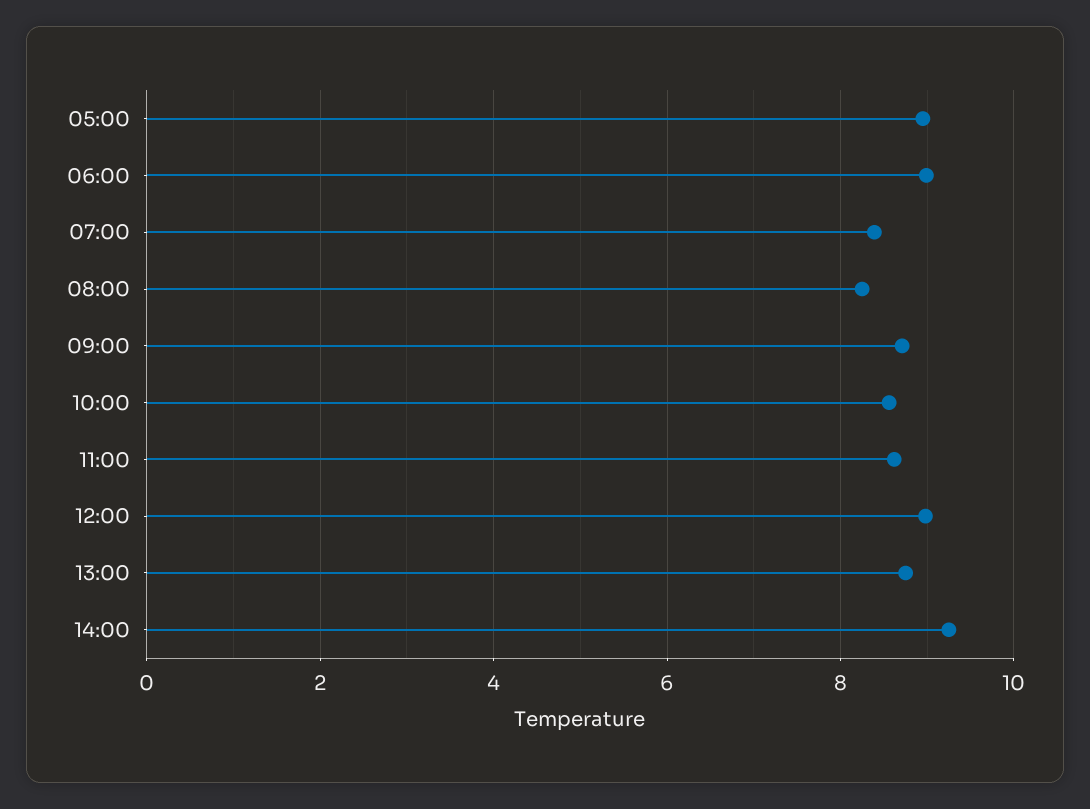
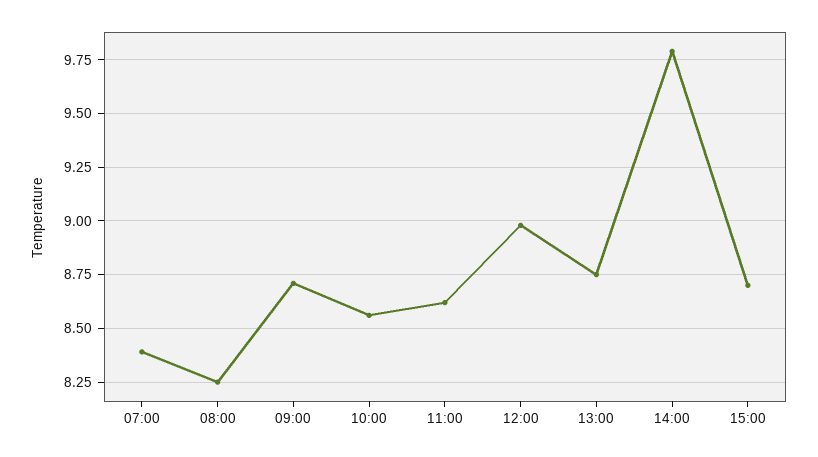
05:00: 9 -> none
06:00: 9 -> none
14:00: 9.2 -> 9.8
15:00: none -> 8.7

